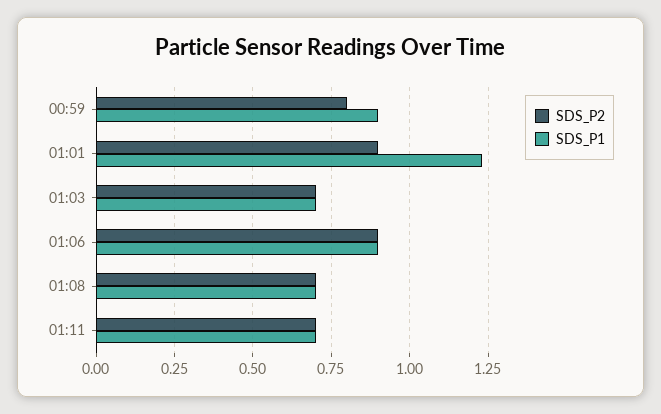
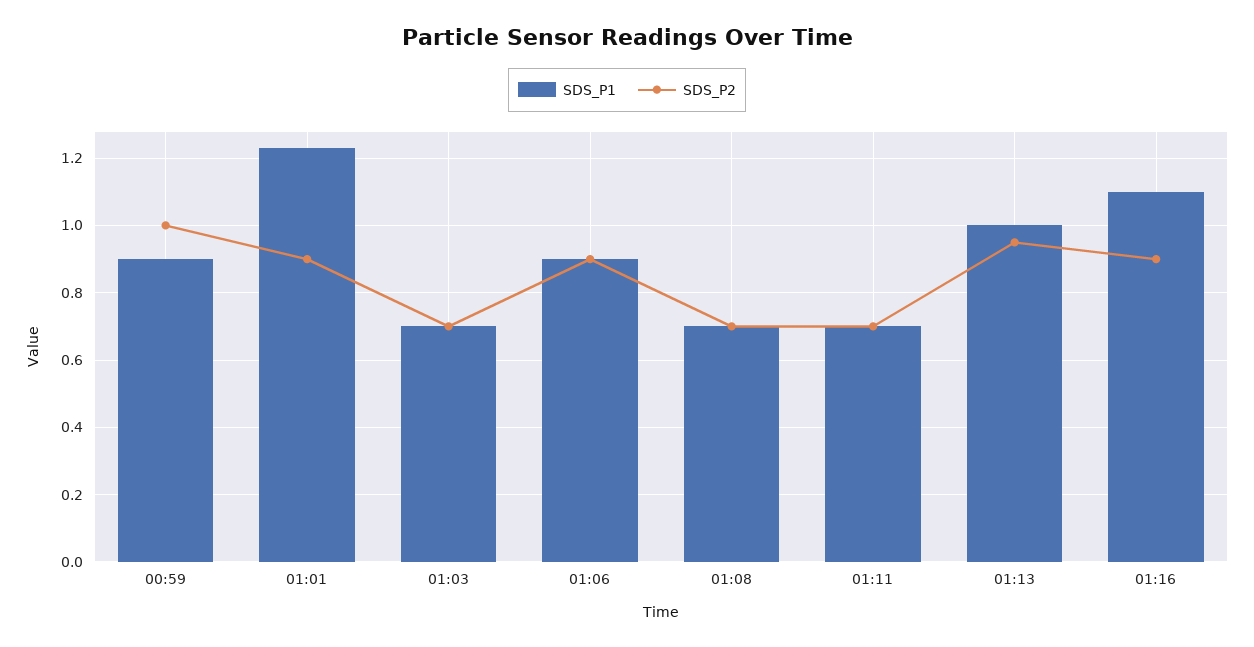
SDS_P2, 00:59: 0.8 -> 1
SDS_P1, 01:13: none -> 1
SDS_P2, 01:13: none -> 0.95
SDS_P1, 01:16: none -> 1.1
SDS_P2, 01:16: none -> 0.9

